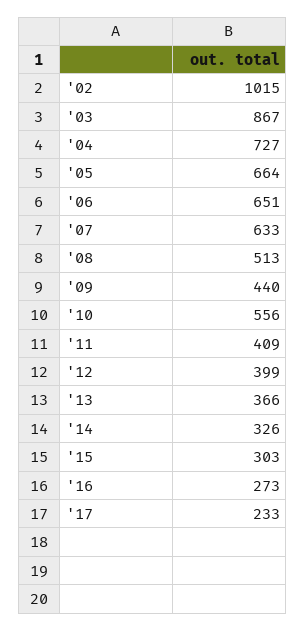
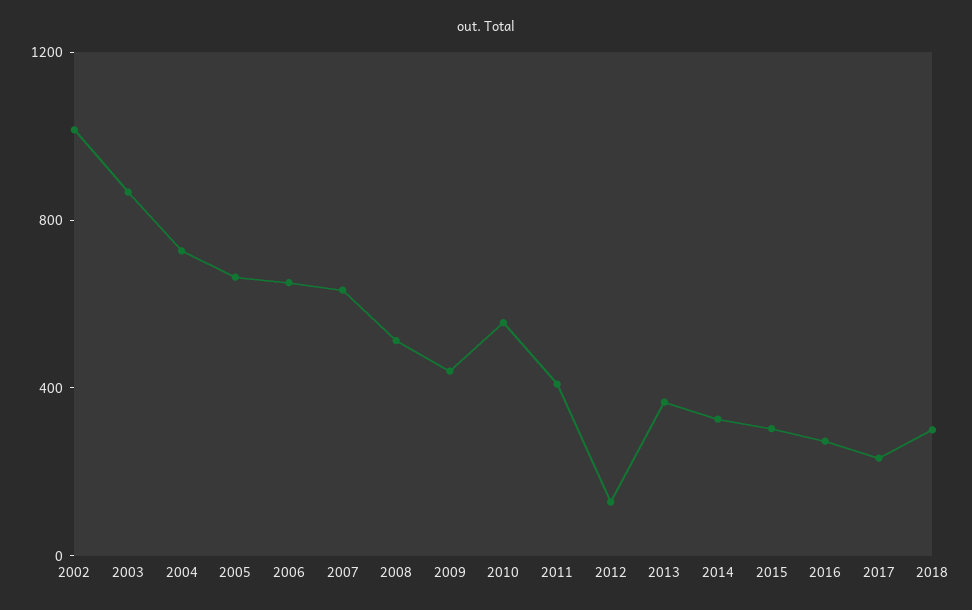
'12: 399 -> 100
2018: none -> 300

